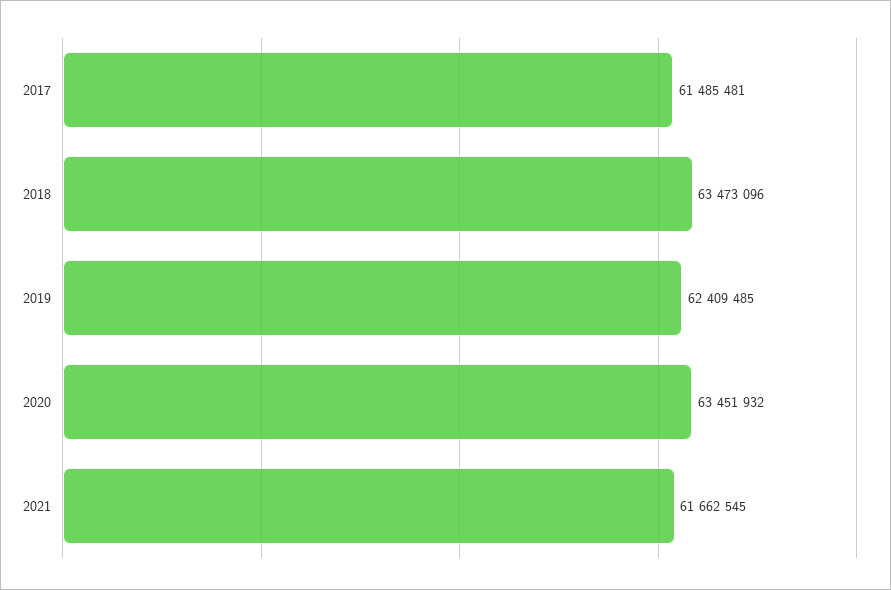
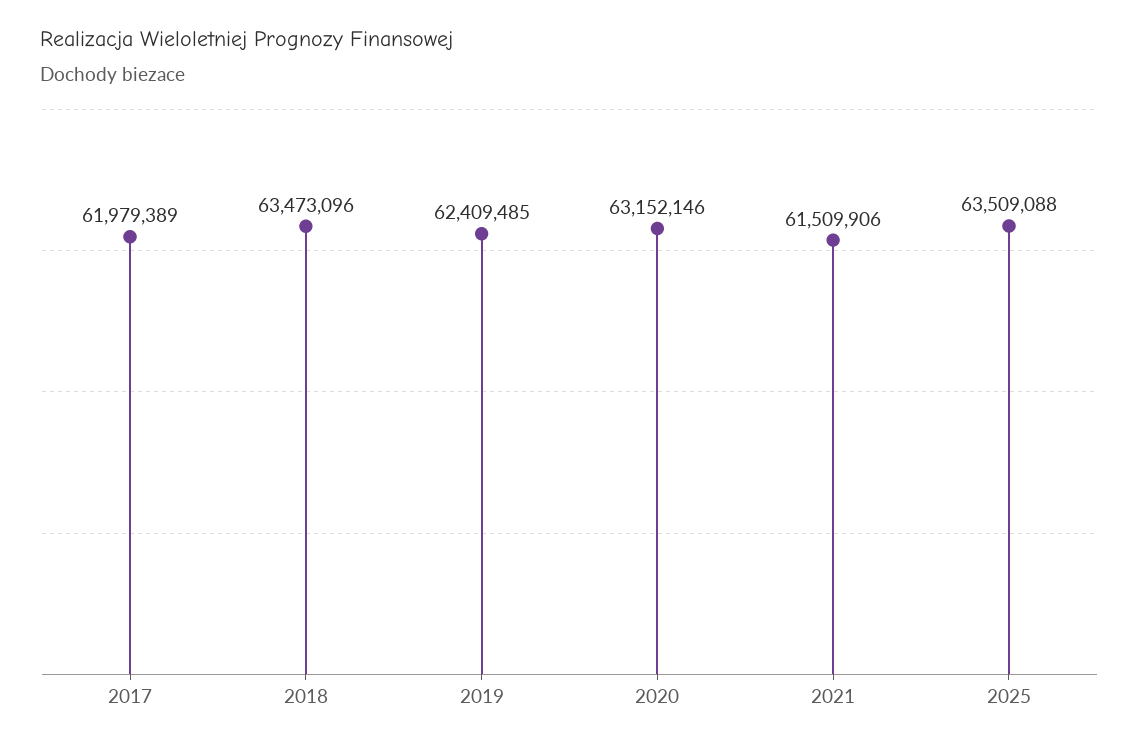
2017: 61485481 -> 61979389
2020: 63451932 -> 63152146
2021: 61662545 -> 61509906
2025: none -> 63509088

